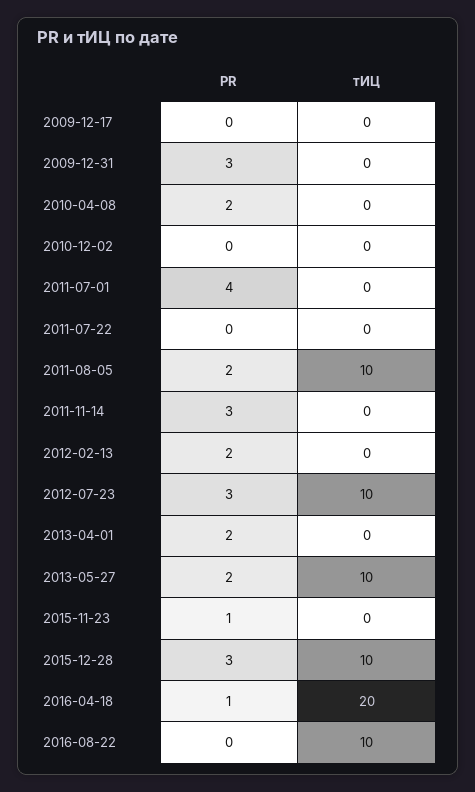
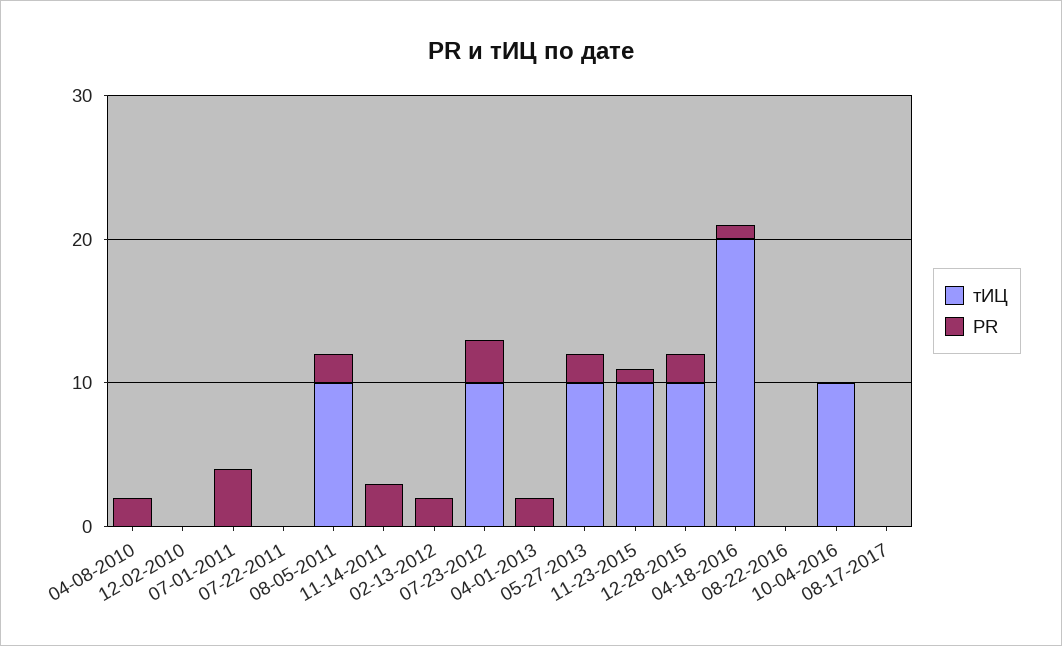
PR, 2009-12-17: 0 -> none
тИЦ, 2009-12-17: 0 -> none
PR, 2009-12-31: 3 -> none
тИЦ, 2009-12-31: 0 -> none
тИЦ, 2015-11-23: 0 -> 10
PR, 2015-12-28: 3 -> 2
тИЦ, 2016-08-22: 10 -> 0
тИЦ, 10-04-2016: none -> 10
PR, 10-04-2016: none -> 0
тИЦ, 08-17-2017: none -> 0
PR, 08-17-2017: none -> 0

